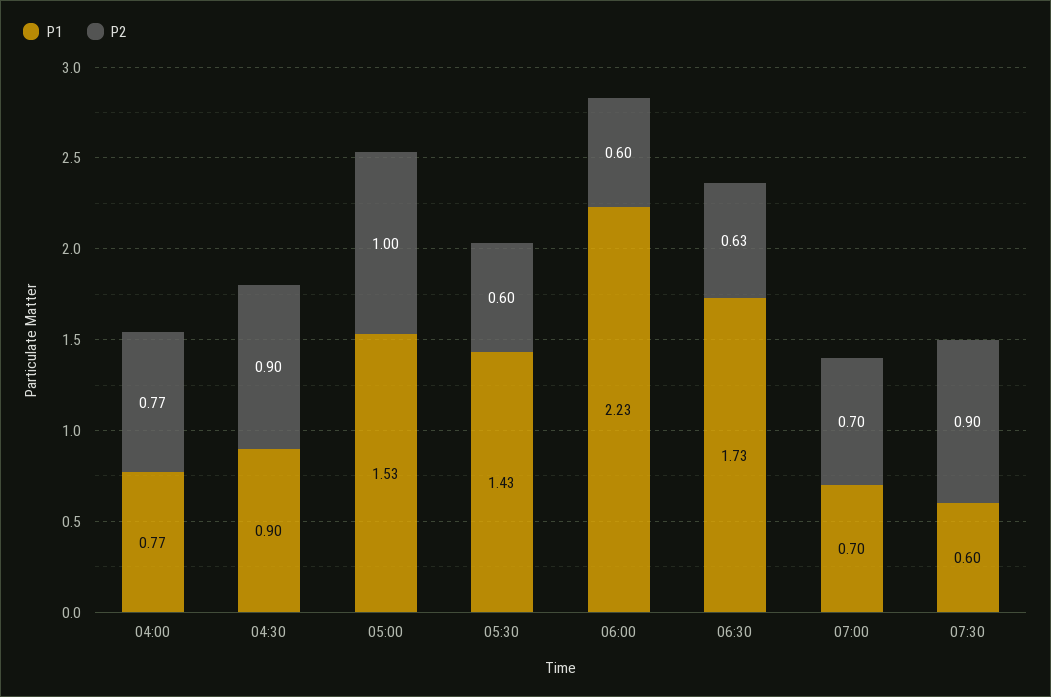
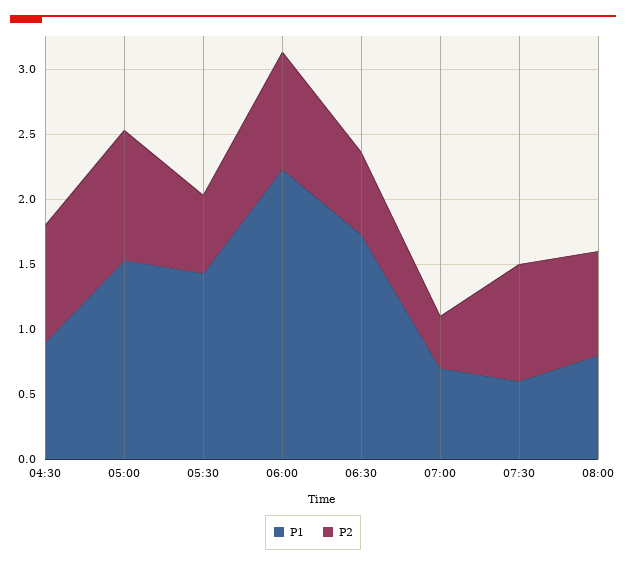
P1, 04:00: 0.77 -> none
P2, 04:00: 0.77 -> none
P2, 06:00: 0.6 -> 0.9
P2, 07:00: 0.7 -> 0.4
P1, 08:00: none -> 0.8
P2, 08:00: none -> 0.8

